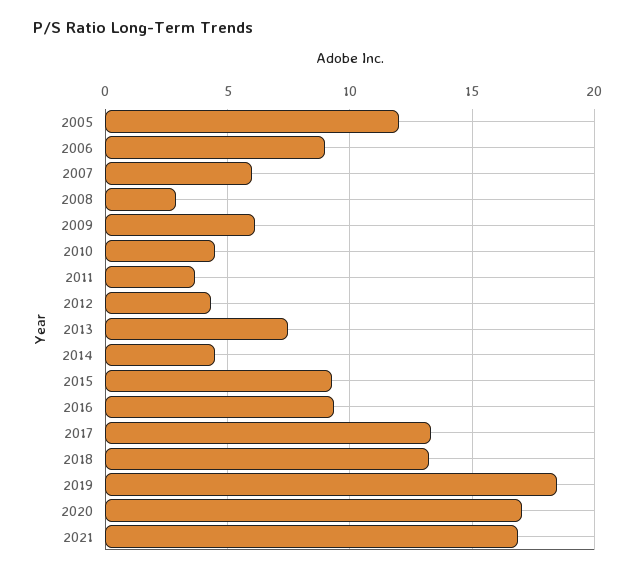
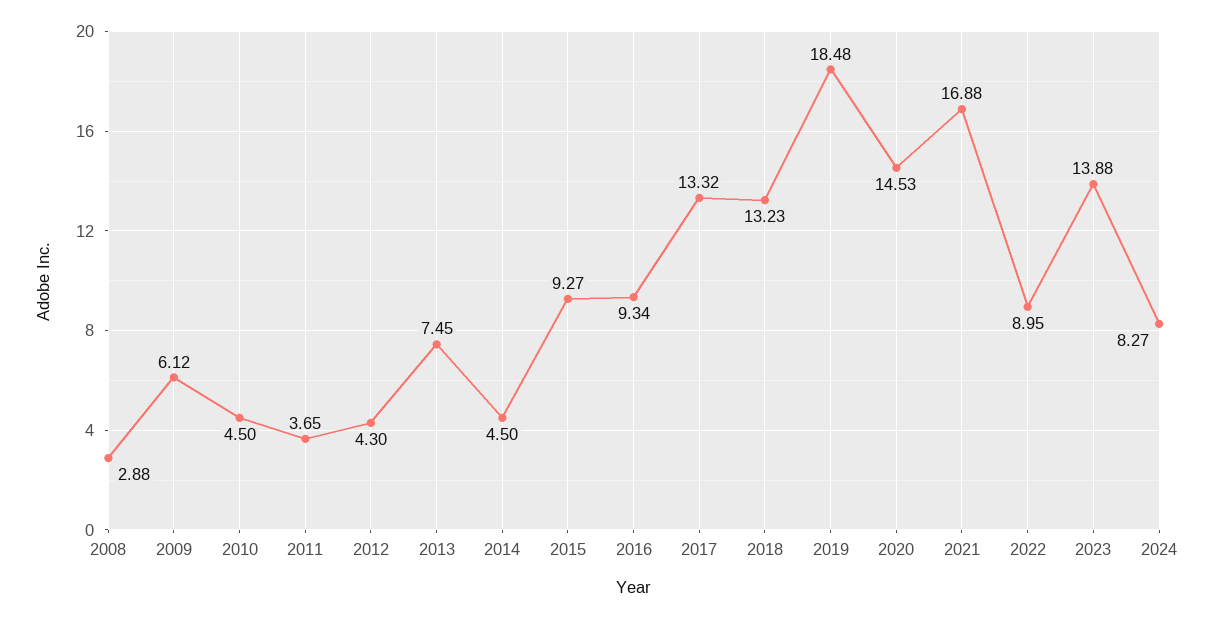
2005: 12 -> none
2006: 9 -> none
2007: 6 -> none
2020: 17 -> 14.53
2022: none -> 8.95
2023: none -> 13.88
2024: none -> 8.27

